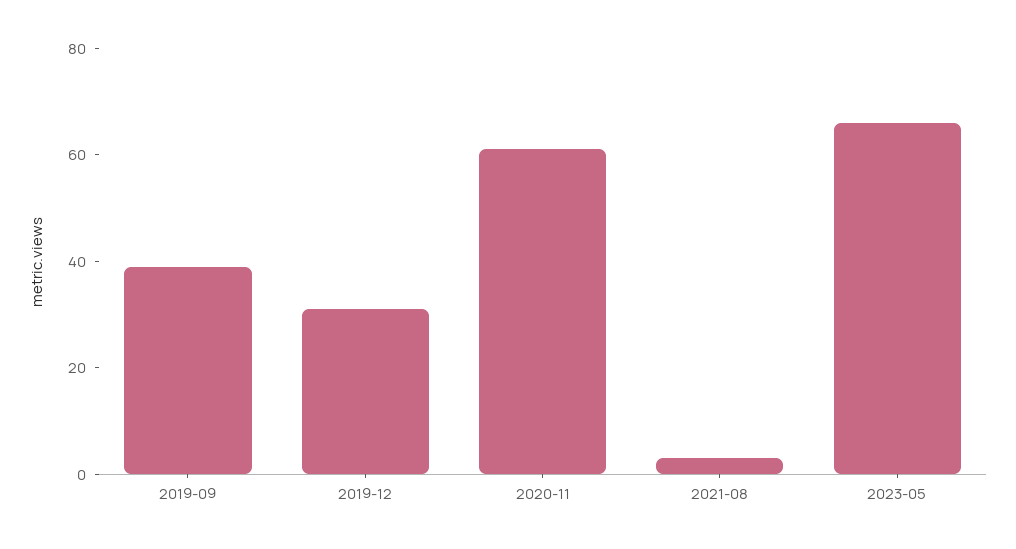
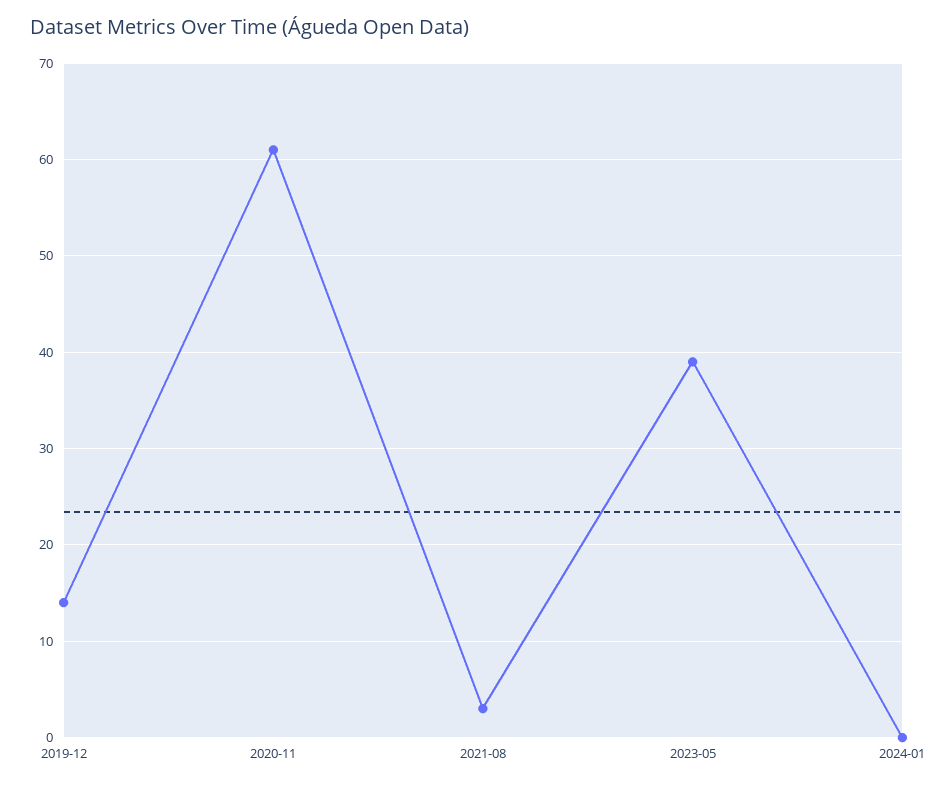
2019-09: 40 -> none
2019-12: 30 -> 14
2023-05: 65 -> 39
2024-01: none -> 0

